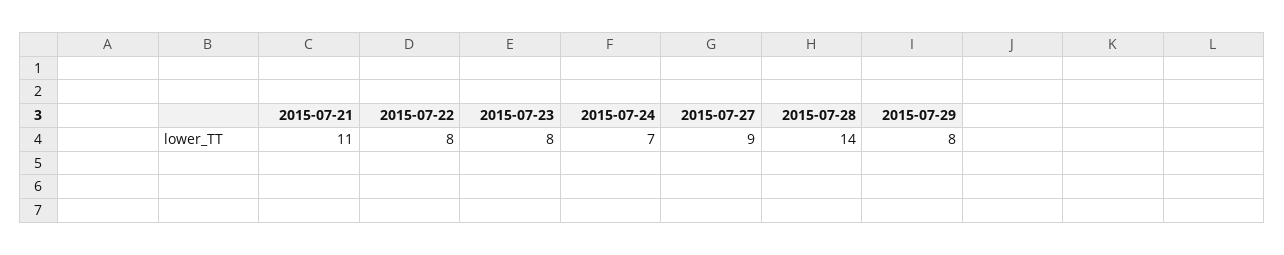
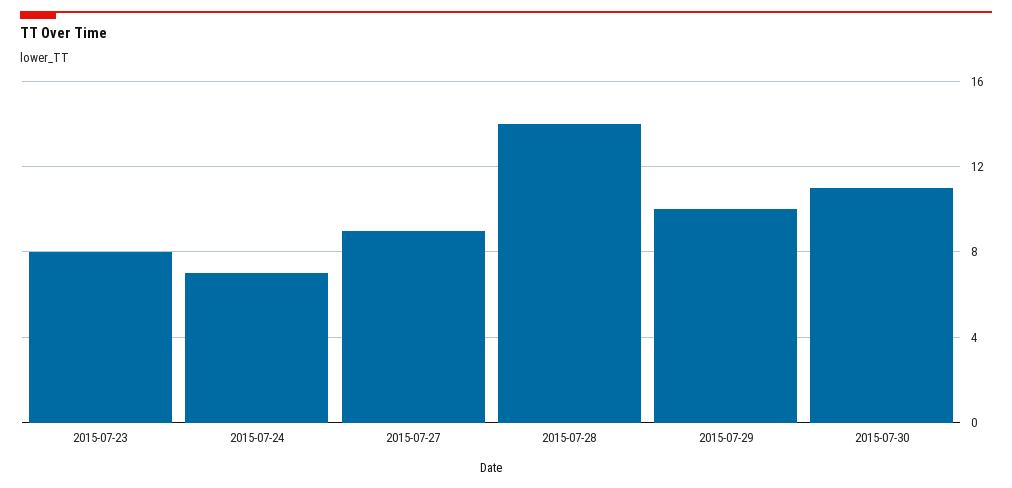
2015-07-21: 11 -> none
2015-07-22: 8 -> none
2015-07-29: 8 -> 10
2015-07-30: none -> 11

